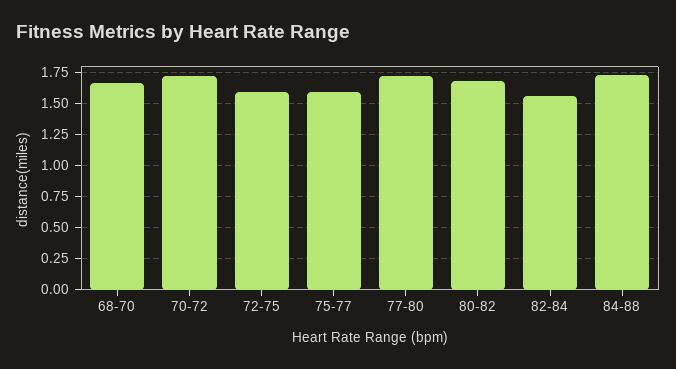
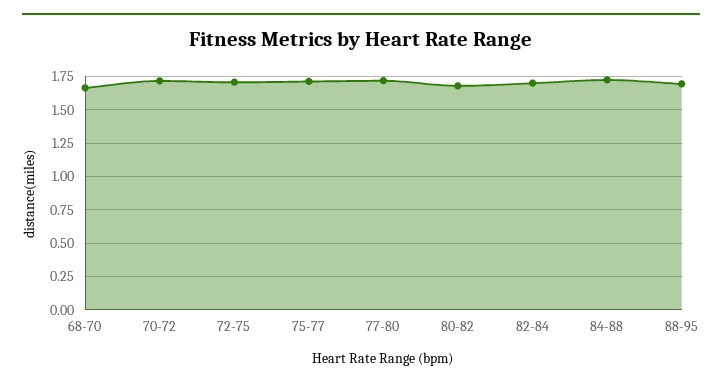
72-75: 1.6 -> 1.7
75-77: 1.6 -> 1.7
82-84: 1.55 -> 1.7
88-95: none -> 1.7

